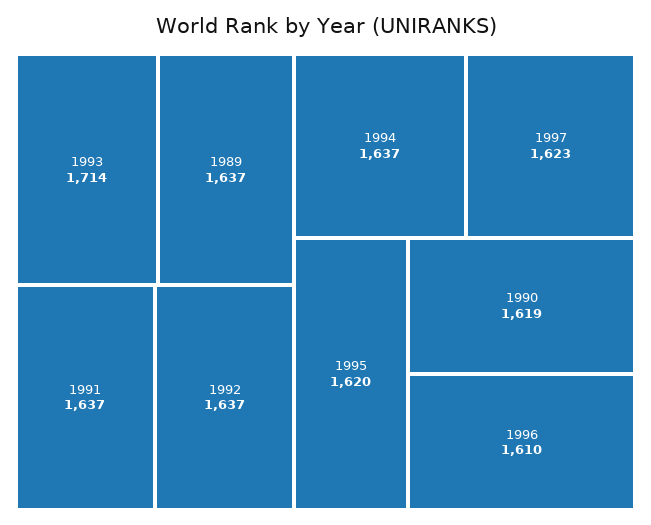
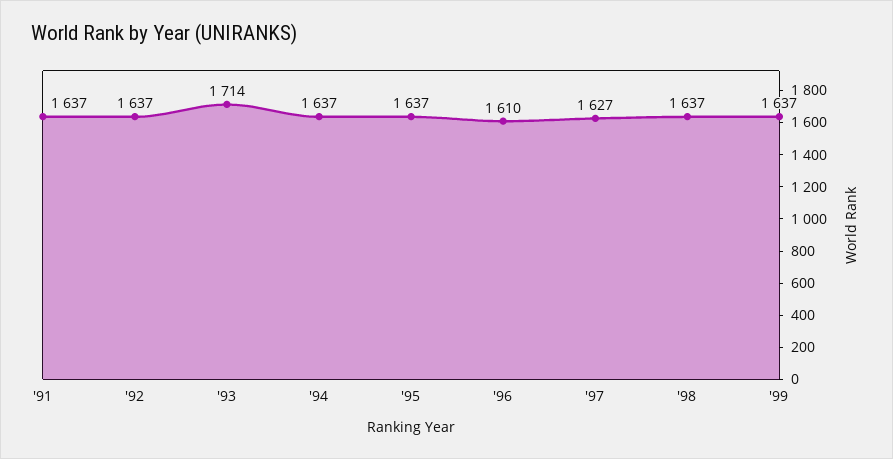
1989: 1637 -> none
1997: 1623 -> 1627
1995: 1620 -> 1637
1990: 1619 -> none
'98: none -> 1637
'99: none -> 1637

